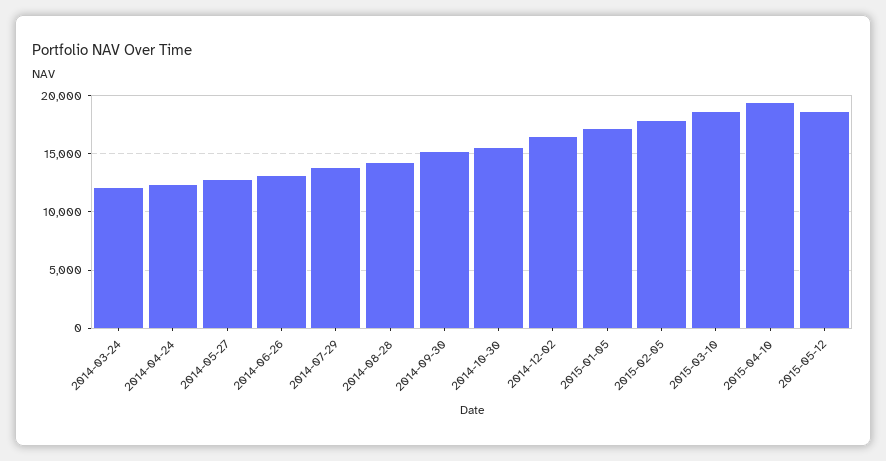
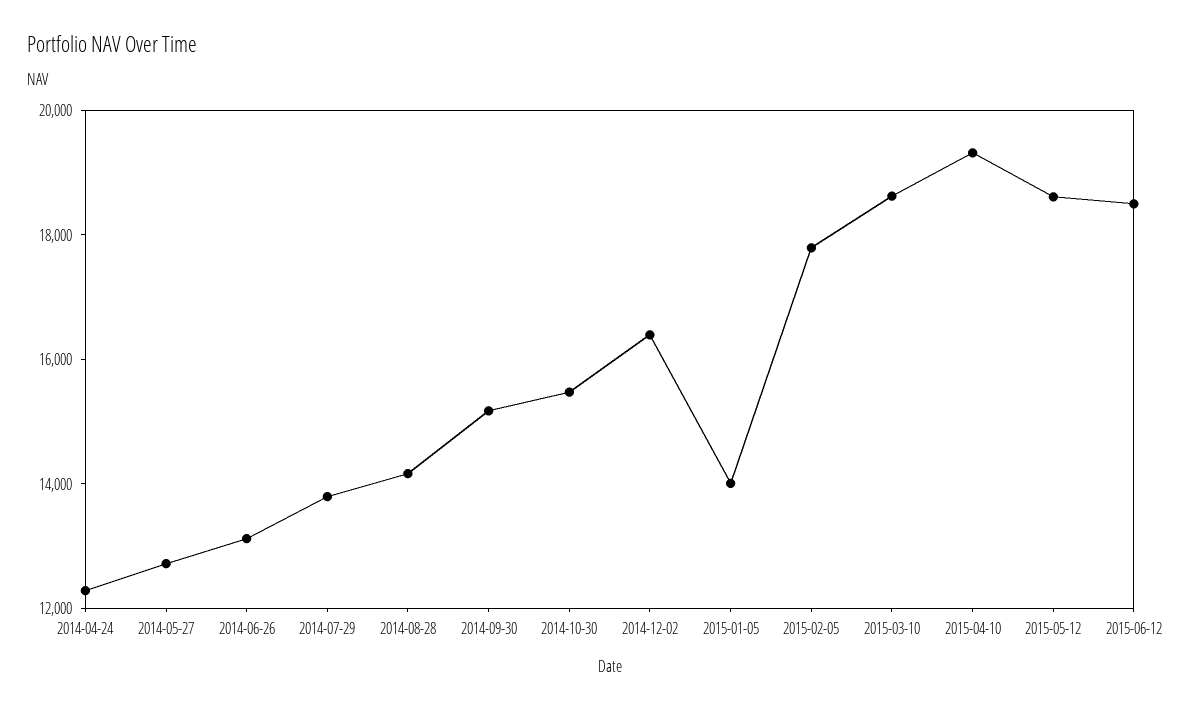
2014-03-24: 12000 -> none
2015-01-05: 17000 -> 14000
2015-06-12: none -> 18500

